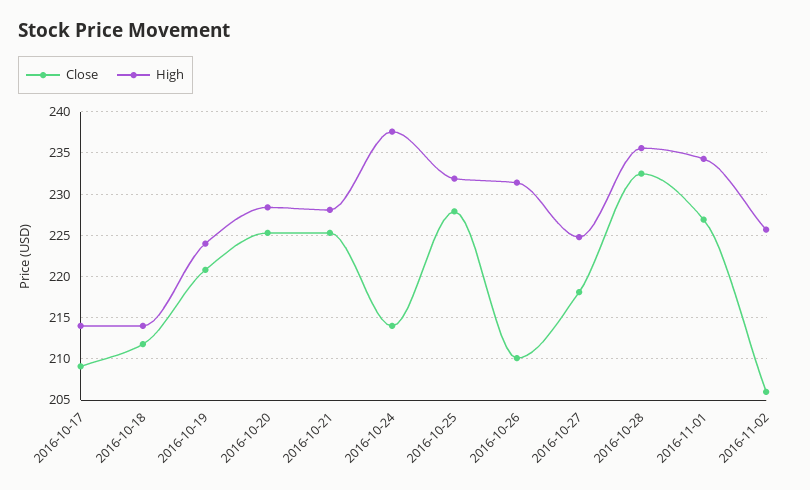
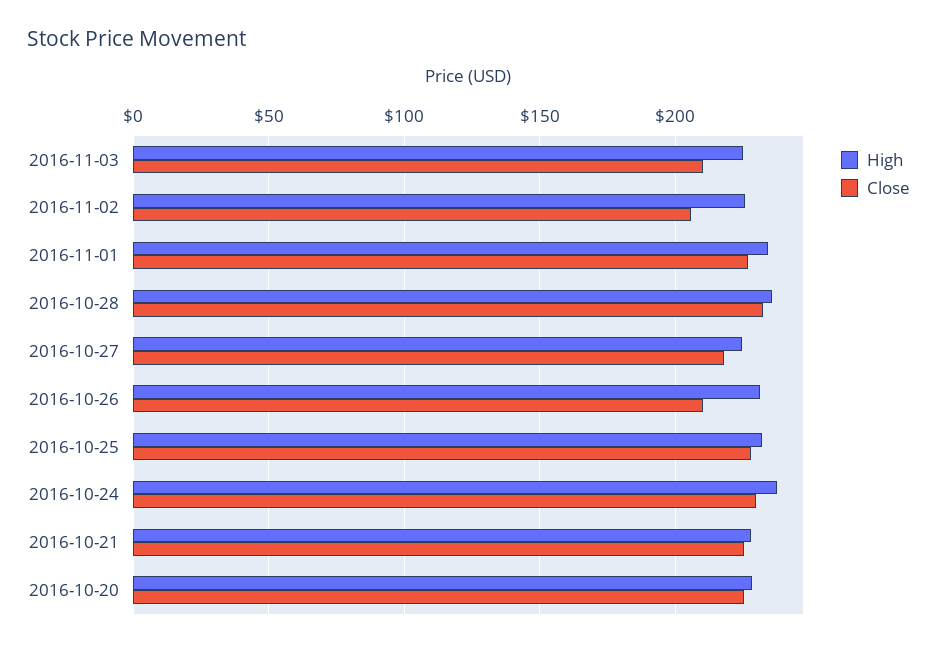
Close, 2016-10-17: 209 -> none
High, 2016-10-17: 214 -> none
Close, 2016-10-18: 212 -> none
High, 2016-10-18: 214 -> none
Close, 2016-10-19: 221 -> none
High, 2016-10-19: 224 -> none
Close, 2016-10-24: 214 -> 230
High, 2016-11-03: none -> 225
Close, 2016-11-03: none -> 210

